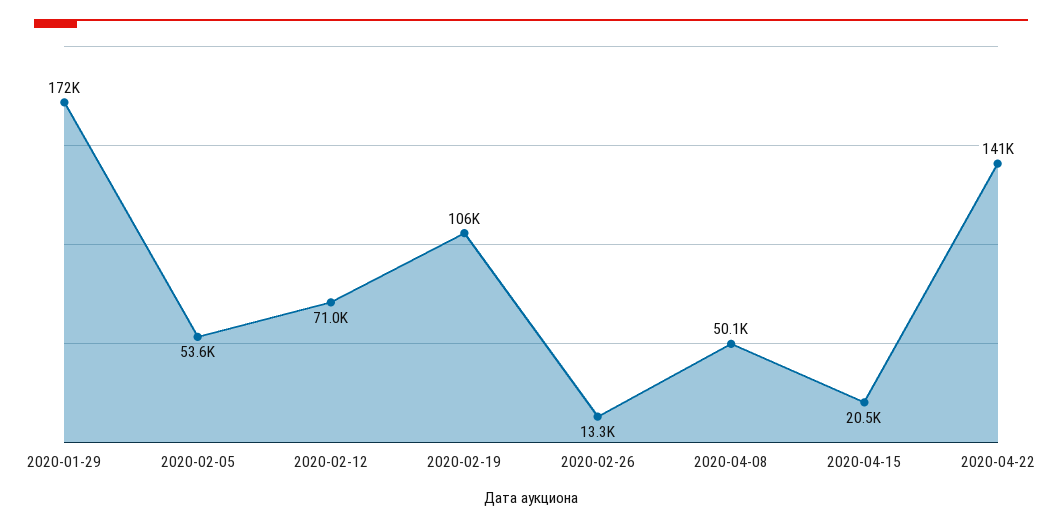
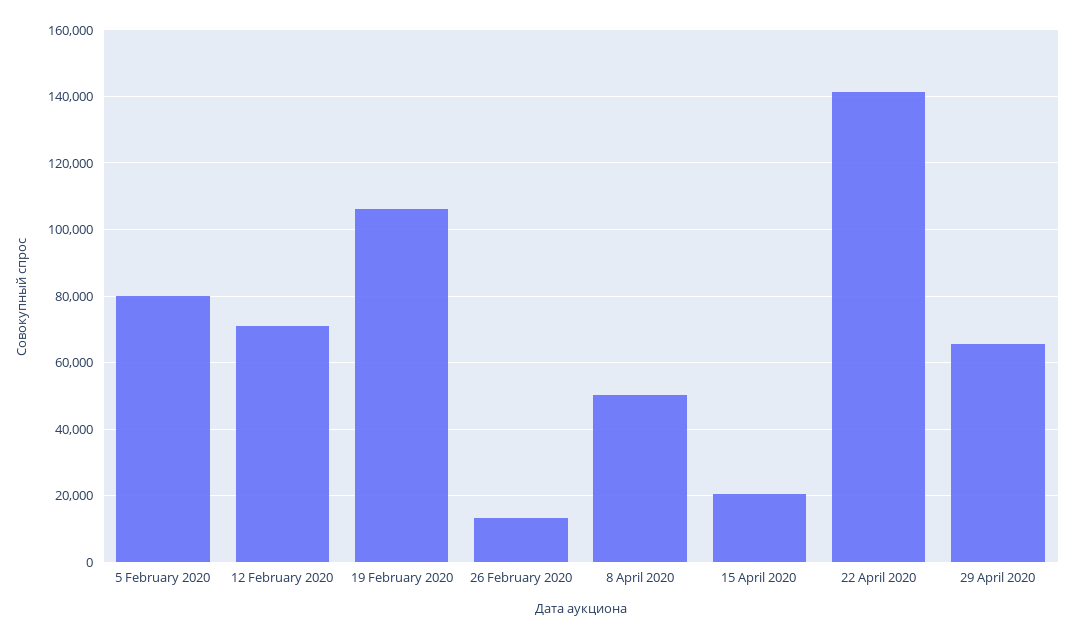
2020-01-29: 172000 -> none
2020-02-05: 53600 -> 80000
29 April 2020: none -> 66000

